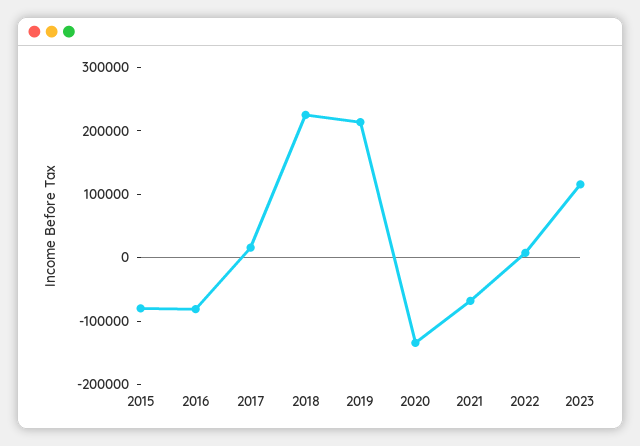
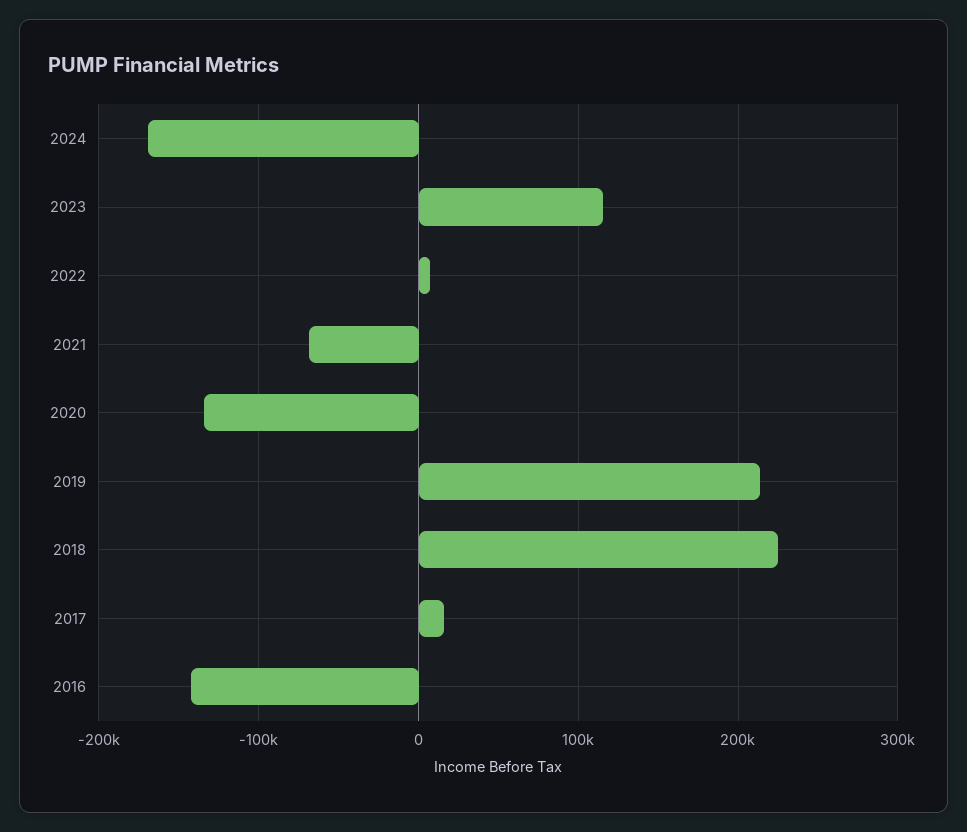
2015: -80000 -> none
2016: -80000 -> -140000
2024: none -> -170000

